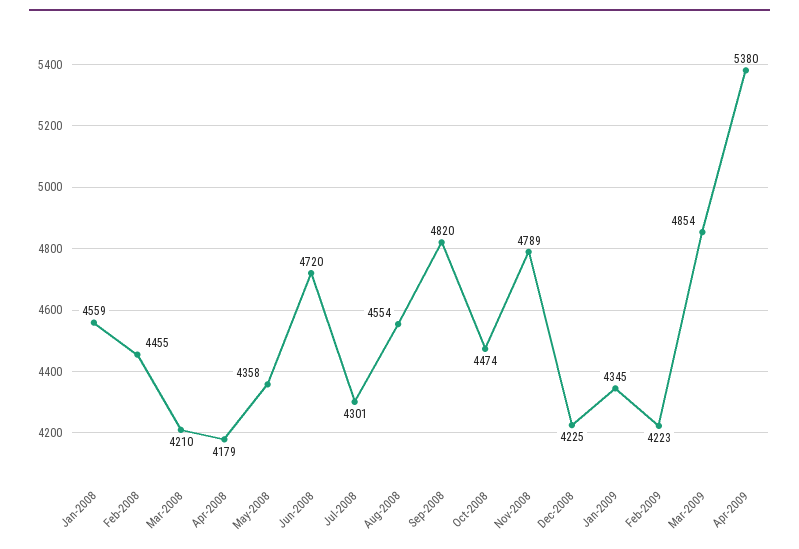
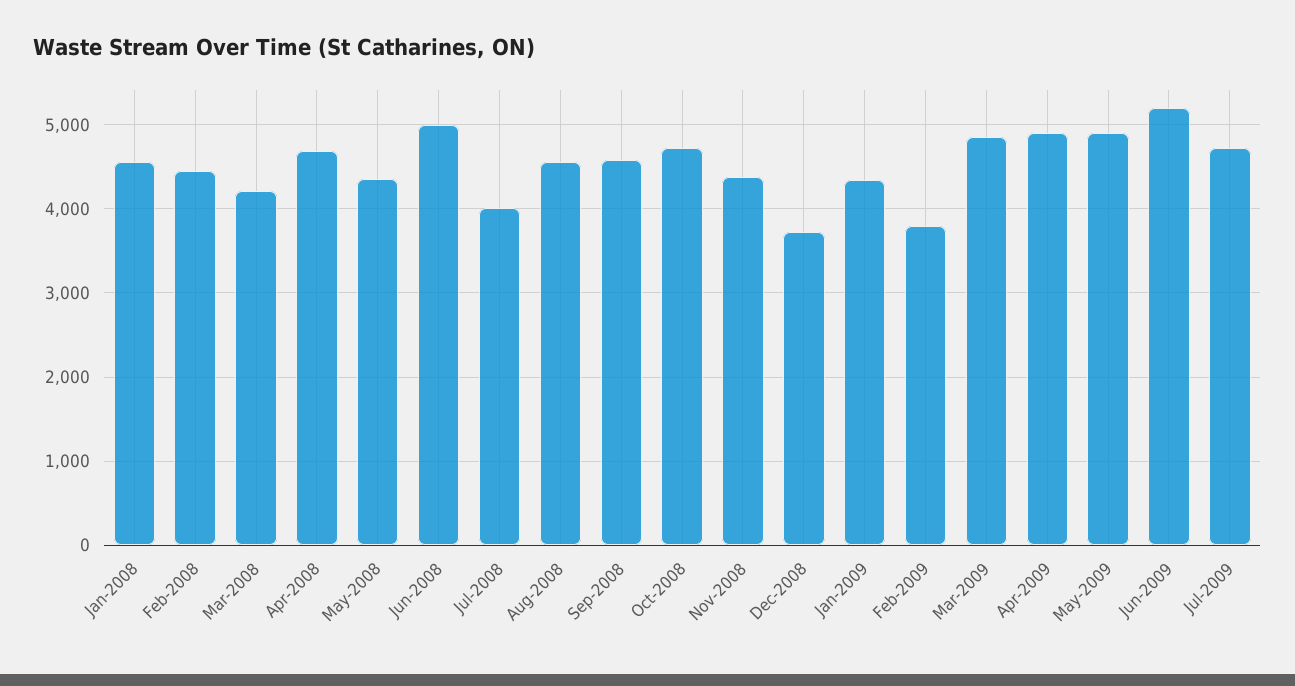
Apr-2008: 4179 -> 4700
Jun-2008: 4720 -> 5000
Jul-2008: 4301 -> 4000
Sep-2008: 4820 -> 4600
Oct-2008: 4474 -> 4700
Nov-2008: 4789 -> 4400
Dec-2008: 4225 -> 3700
Feb-2009: 4223 -> 3800
Apr-2009: 5380 -> 4900
May-2009: none -> 4900
Jun-2009: none -> 5200
Jul-2009: none -> 4700

